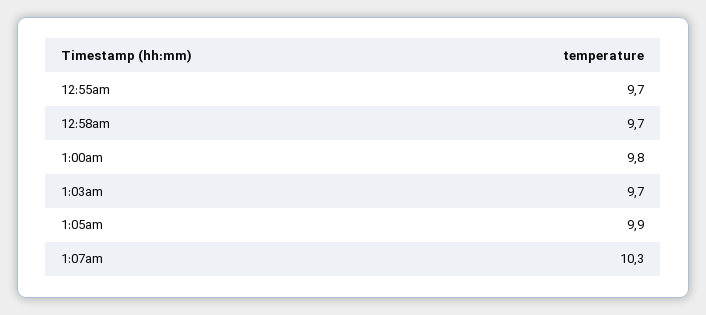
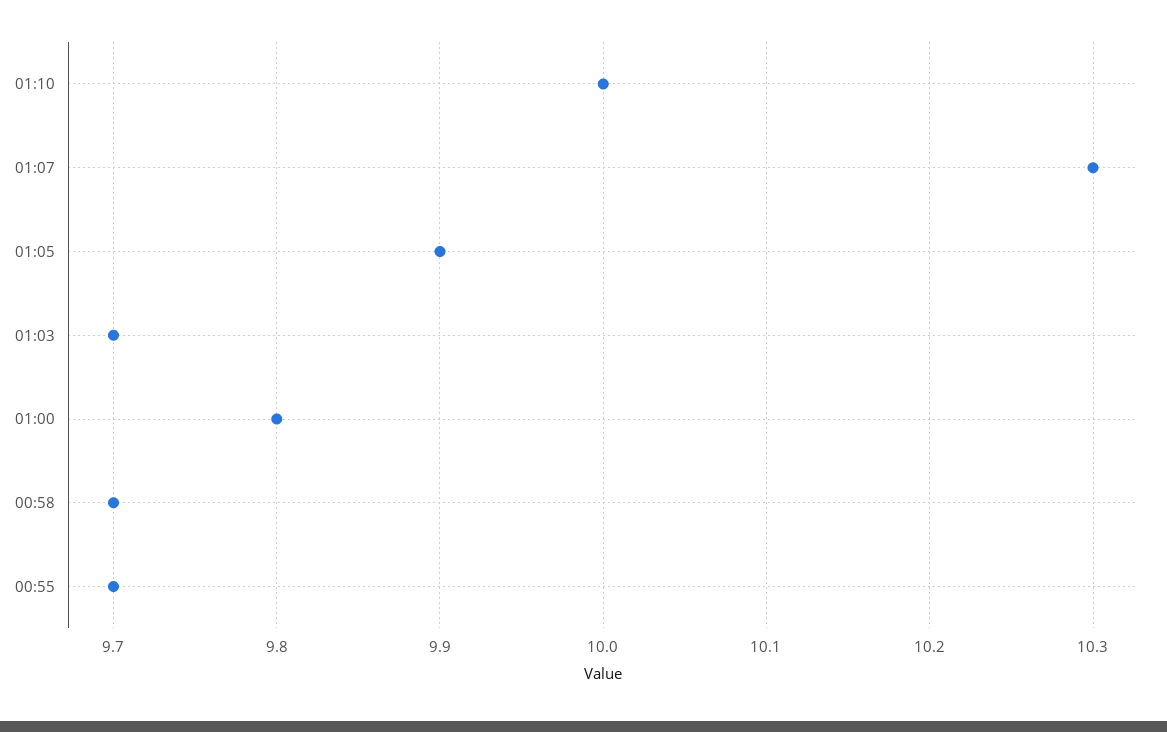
01:10: none -> 10

